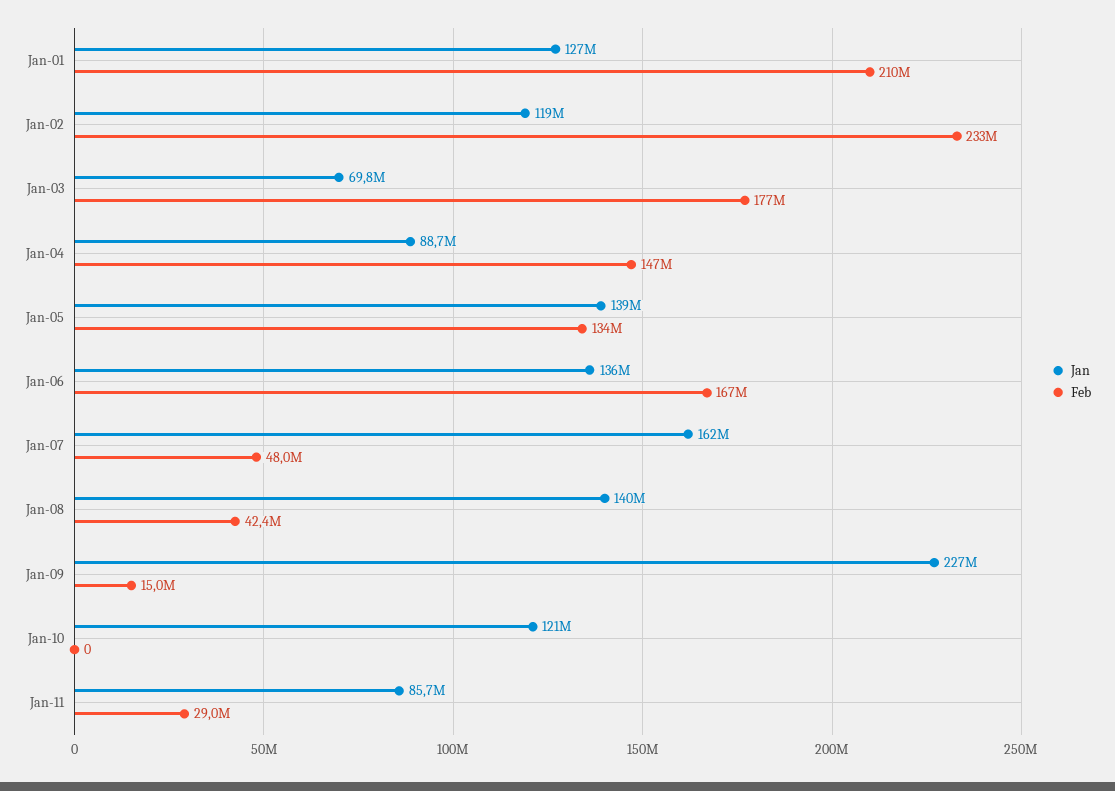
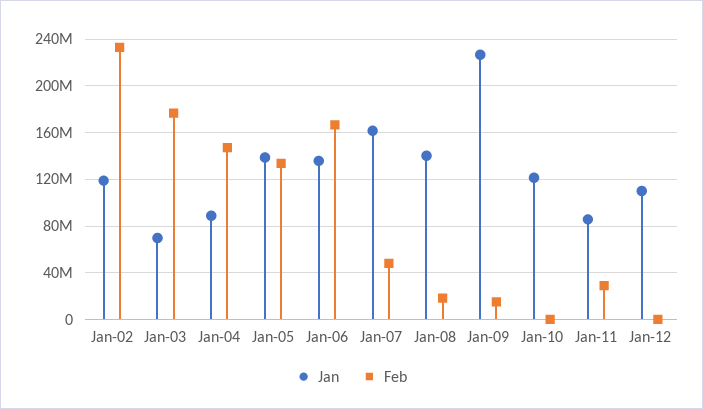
Jan, Jan-01: 127000000 -> none
Feb, Jan-01: 210000000 -> none
Feb, Jan-08: 42400000 -> 20000000
Jan, Jan-12: none -> 110000000
Feb, Jan-12: none -> 0

